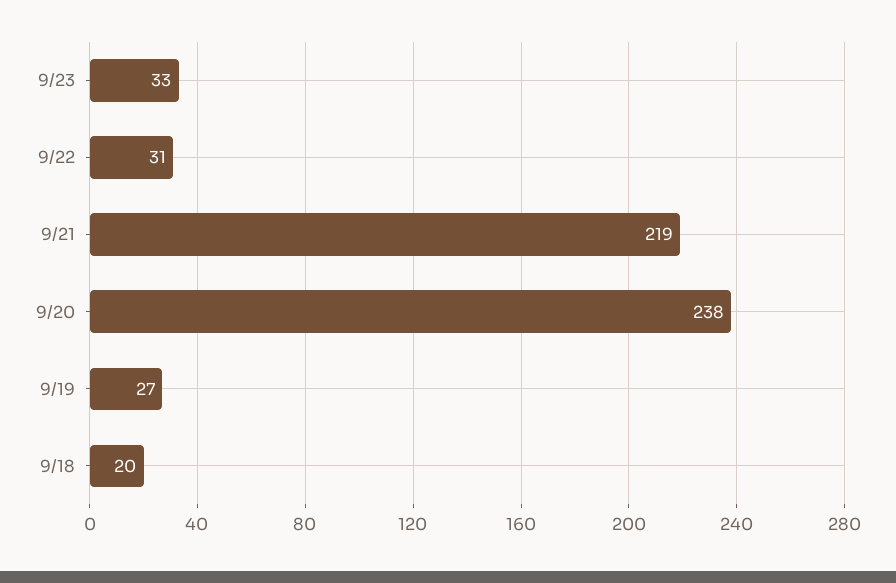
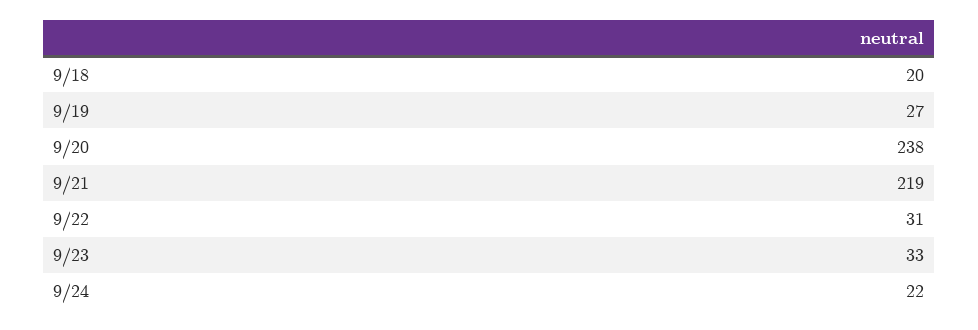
9/24: none -> 22

